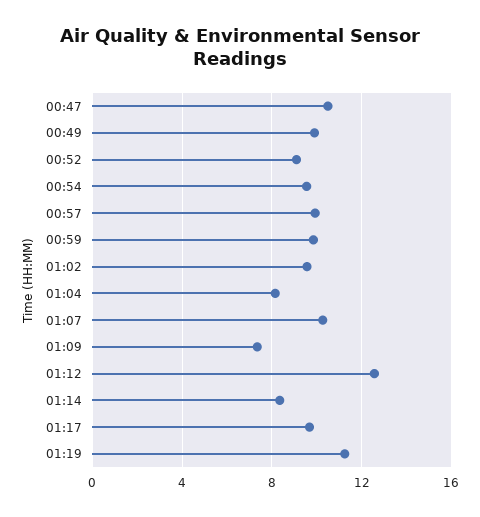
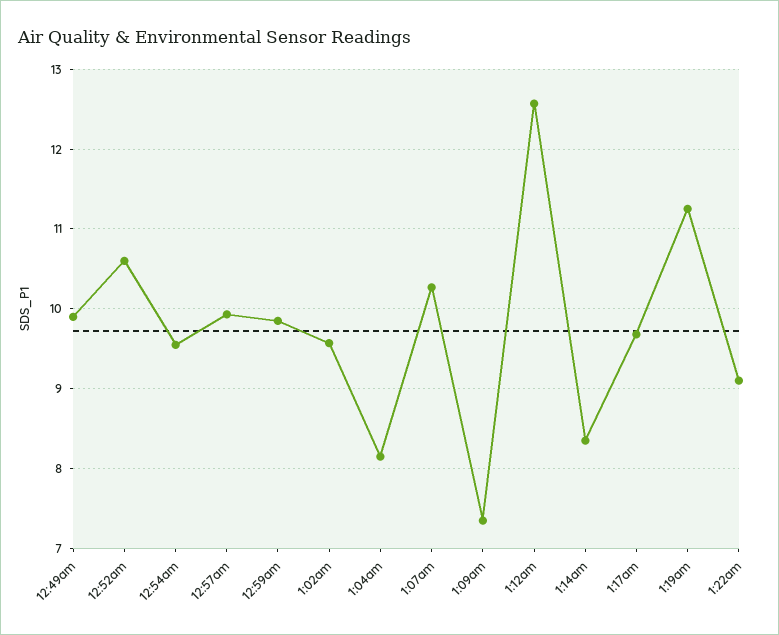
00:47: 10.5 -> none
00:52: 9 -> 10.6
1:22am: none -> 9.1

